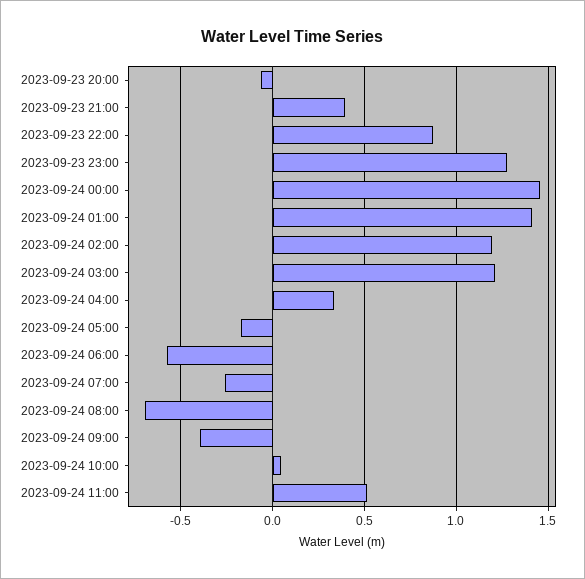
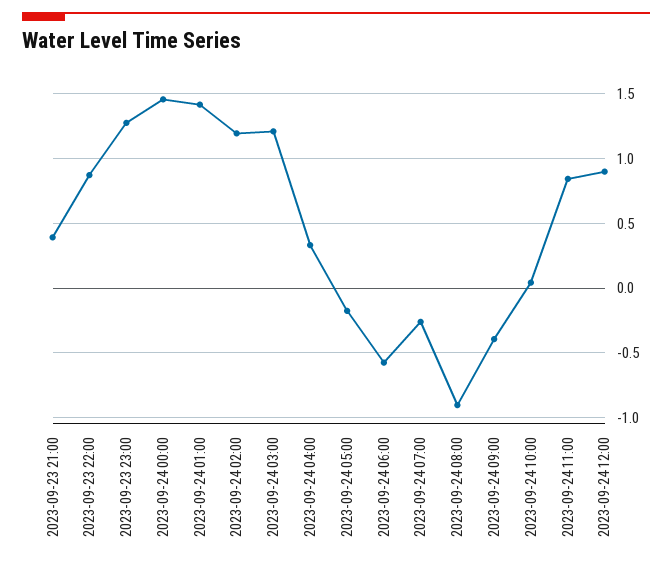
2023-09-23 20:00: -0.05 -> none
2023-09-24 08:00: -0.7 -> -0.9
2023-09-24 11:00: 0.5 -> 0.85
2023-09-24 12:00: none -> 0.9

